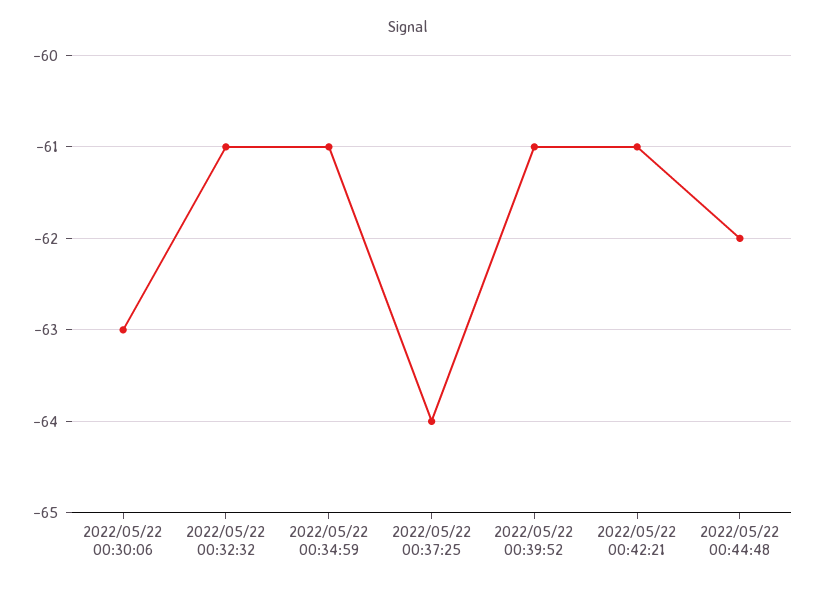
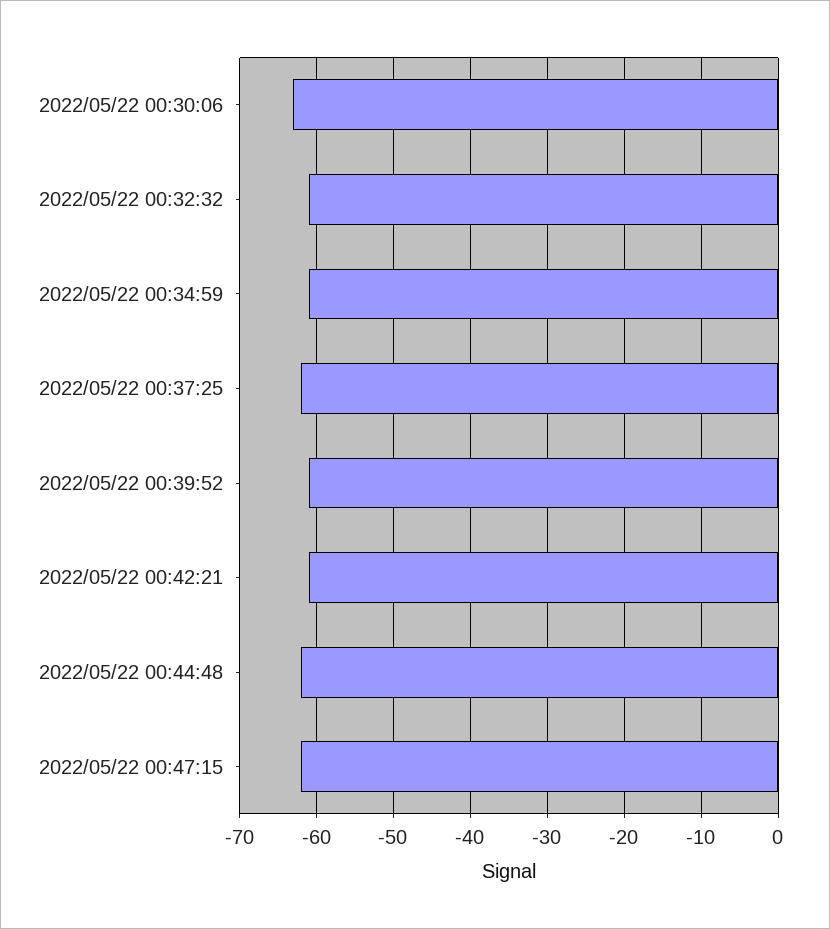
2022/05/22 00:37:25: -64 -> -62
2022/05/22 00:47:15: none -> -62

